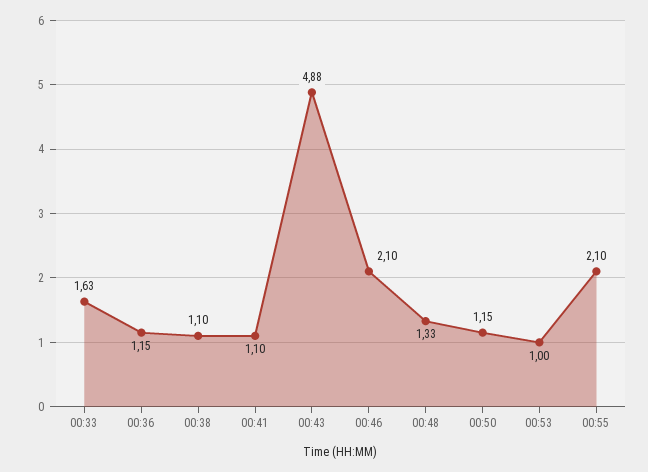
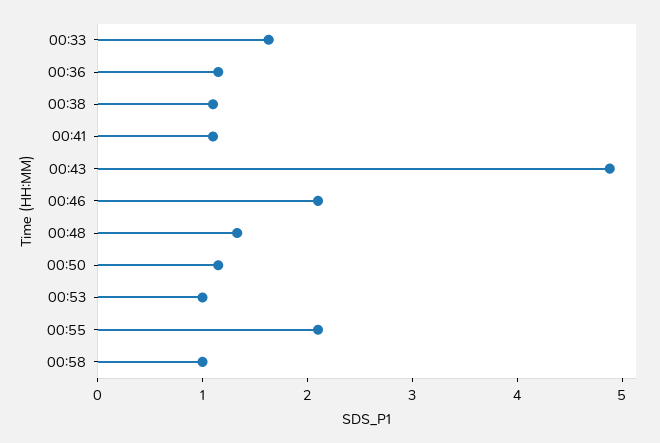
00:58: none -> 1

